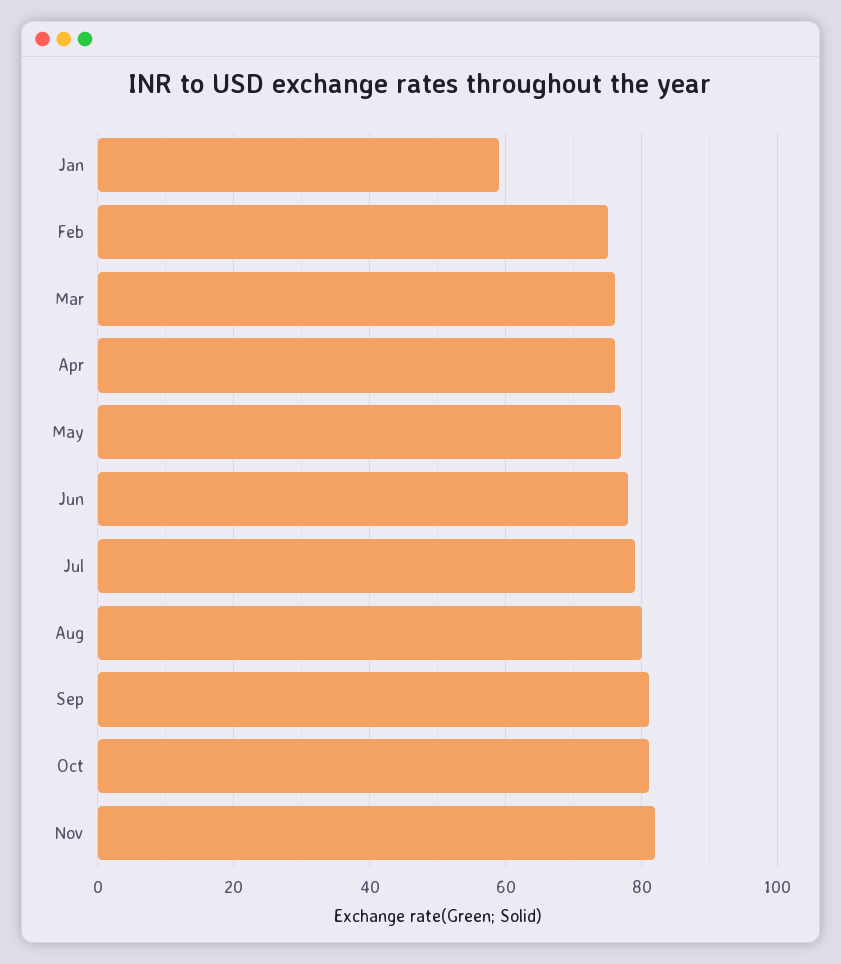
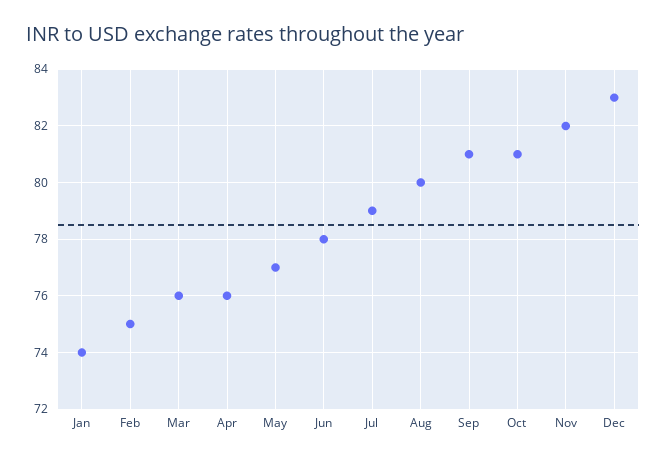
Jan: 60 -> 74
Dec: none -> 83

